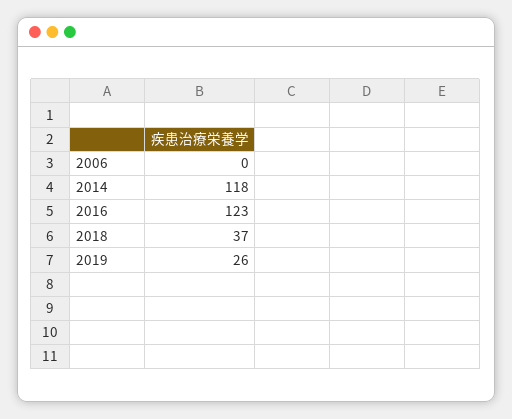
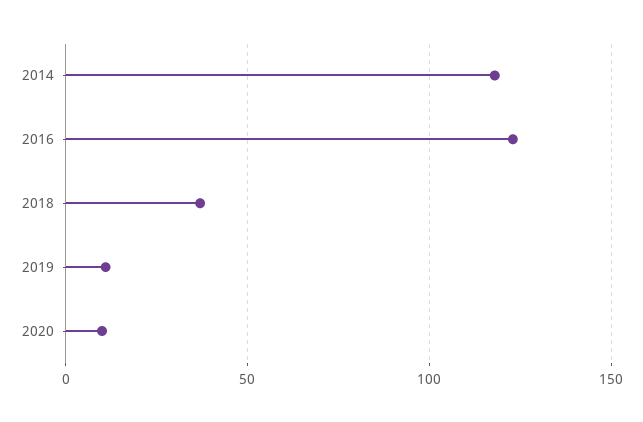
2006: 0 -> none
2019: 26 -> 10
2020: none -> 10

